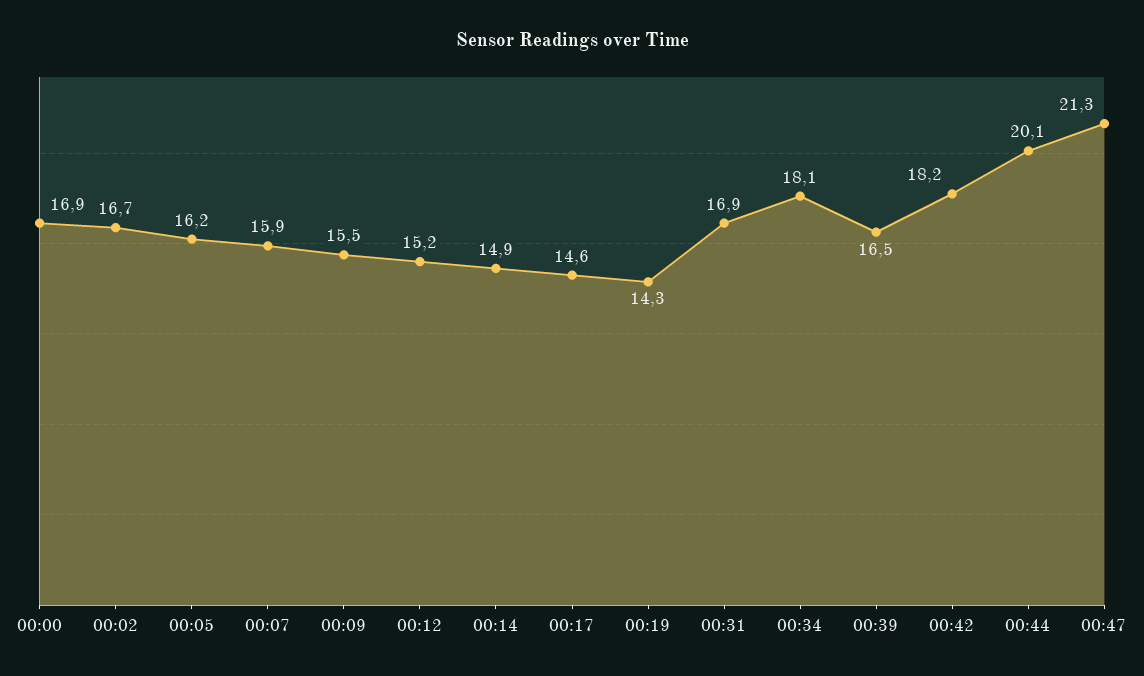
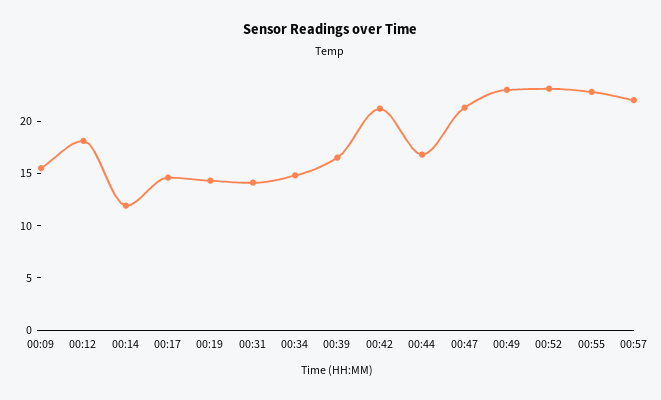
00:00: 16.9 -> none
00:02: 16.7 -> none
00:05: 16.2 -> none
00:07: 15.9 -> none
00:12: 15.2 -> 18
00:14: 14.9 -> 12
00:31: 16.9 -> 14
00:34: 18.1 -> 15
00:42: 18.2 -> 21
00:44: 20.1 -> 17
00:49: none -> 23
00:52: none -> 23
00:55: none -> 23
00:57: none -> 22

